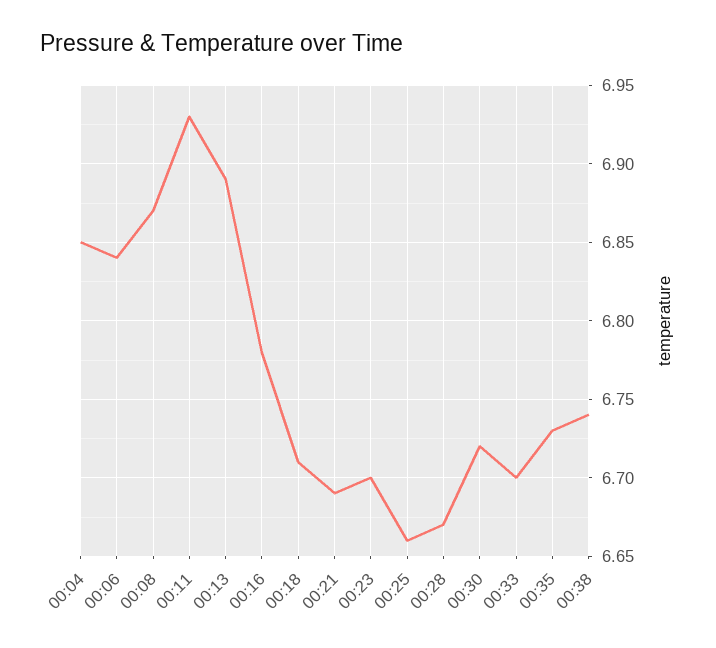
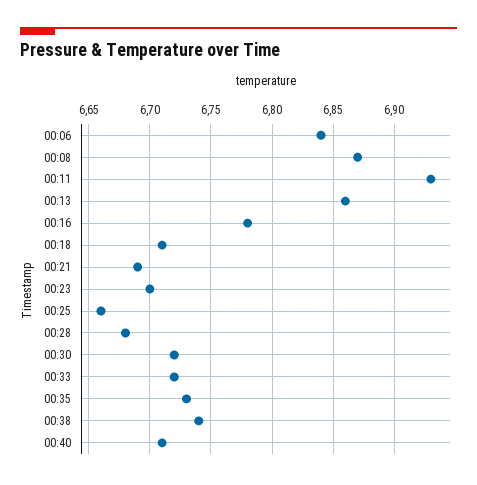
00:04: 6.85 -> none
00:13: 6.89 -> 6.86
00:28: 6.67 -> 6.68
00:33: 6.7 -> 6.72
00:40: none -> 6.71

